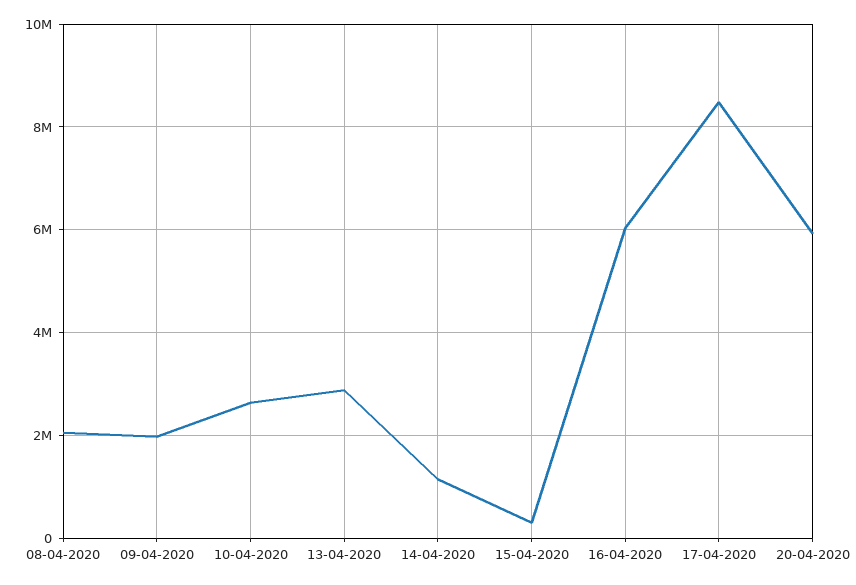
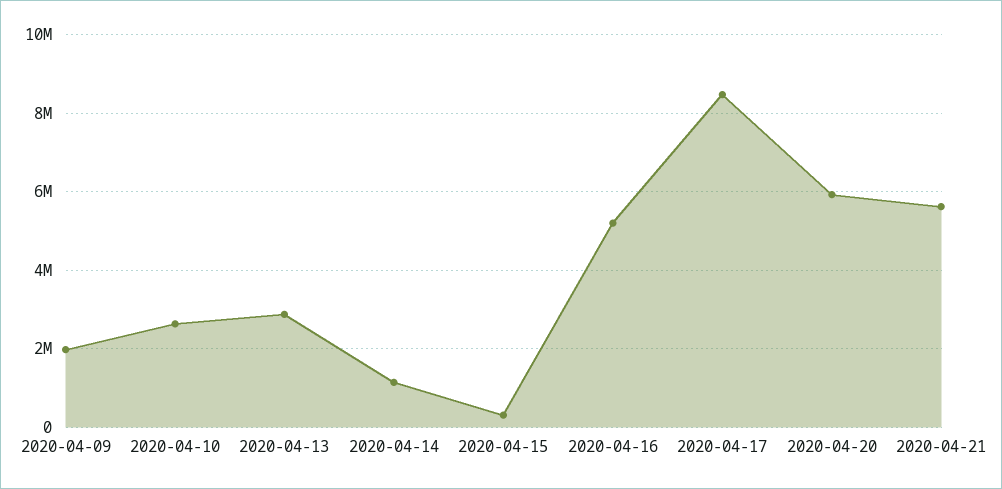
08-04-2020: 2000000 -> none
16-04-2020: 6000000 -> 5200000
2020-04-21: none -> 5600000

